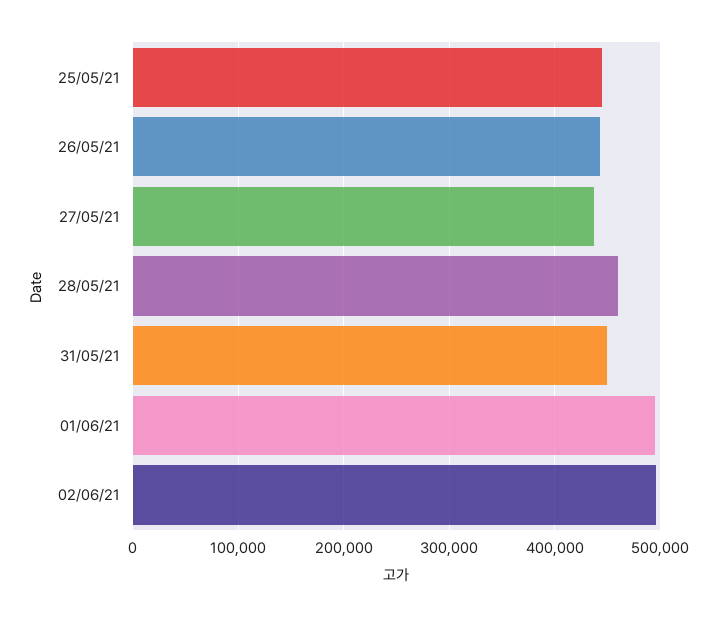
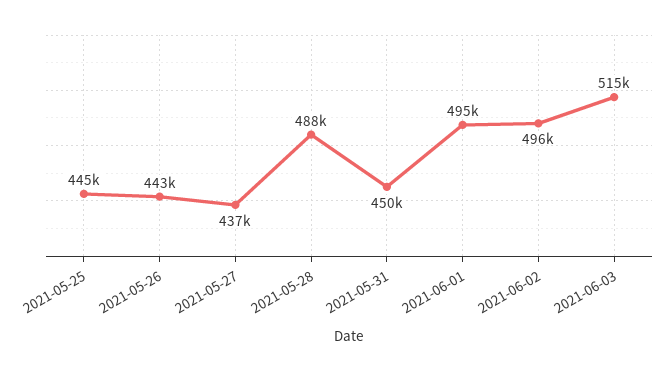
28/05/21: 460000 -> 488000
2021-06-03: none -> 515000

